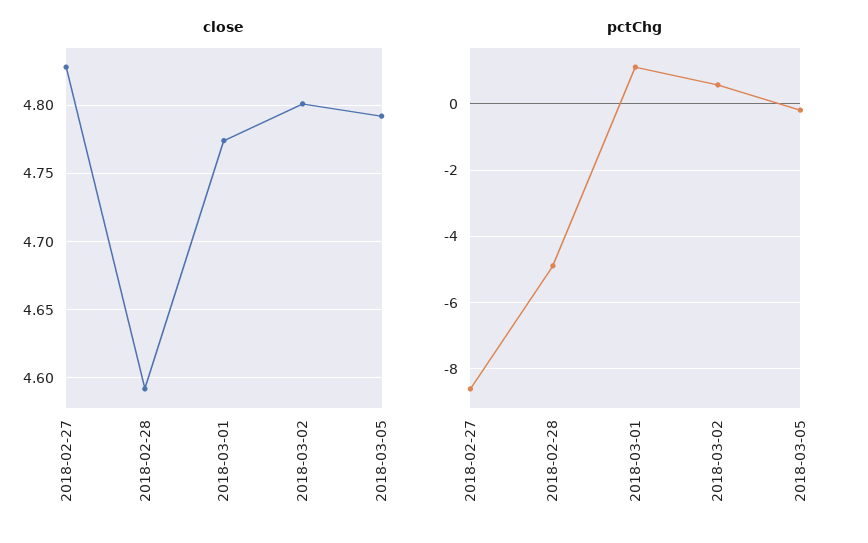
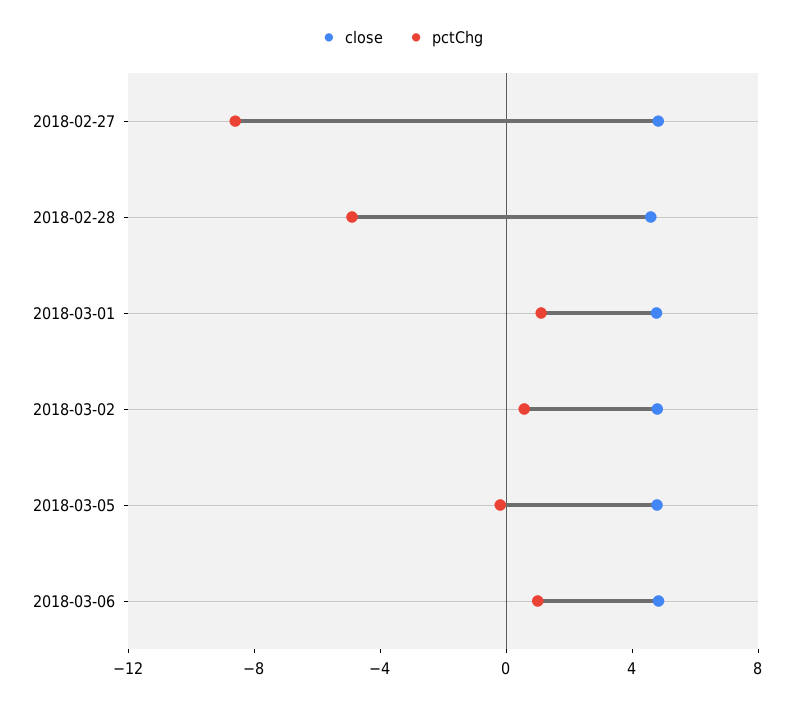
close, 2018-03-06: none -> 5
pctChg, 2018-03-06: none -> 1

